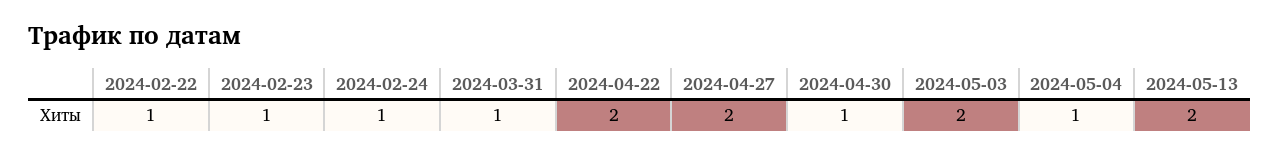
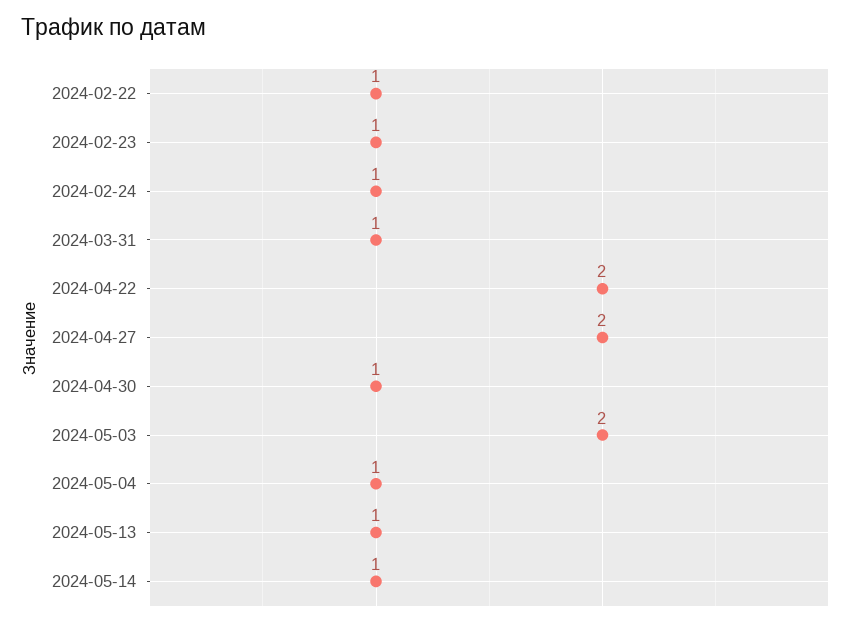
2024-05-13: 2 -> 1
2024-05-14: none -> 1

